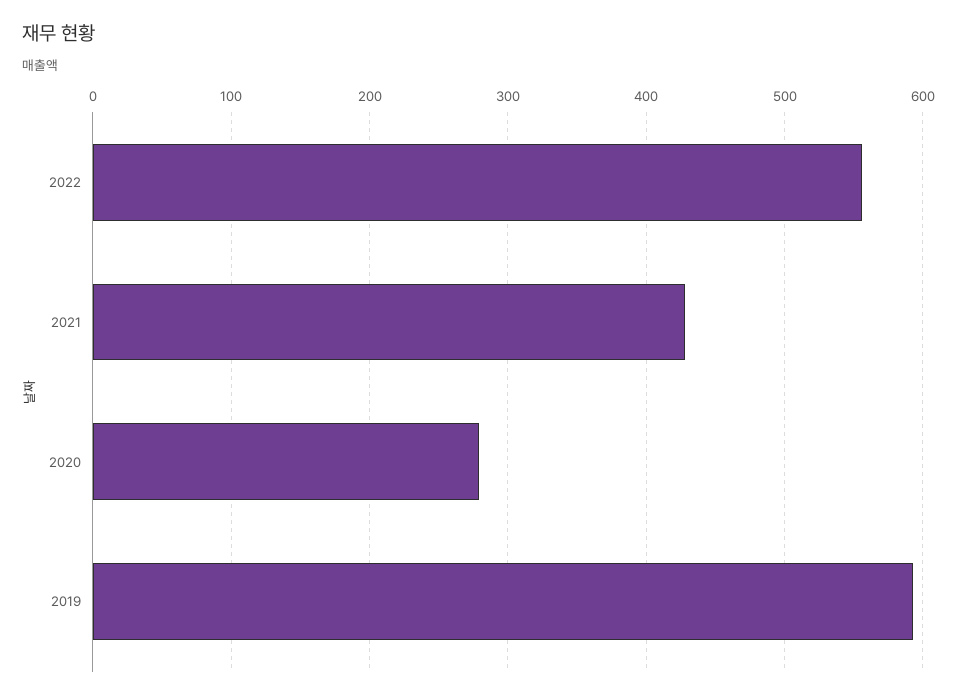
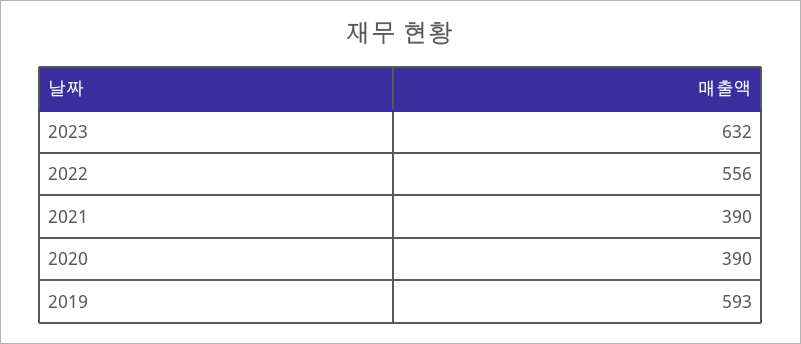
2021: 430 -> 390
2020: 280 -> 390
2023: none -> 632

